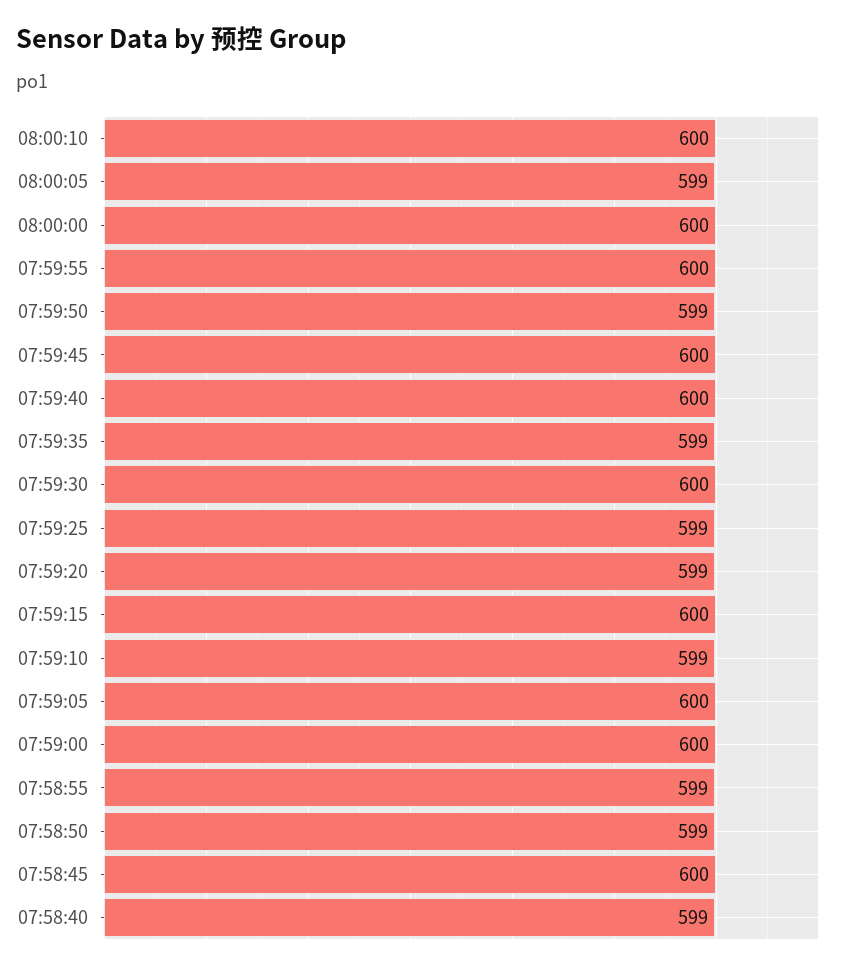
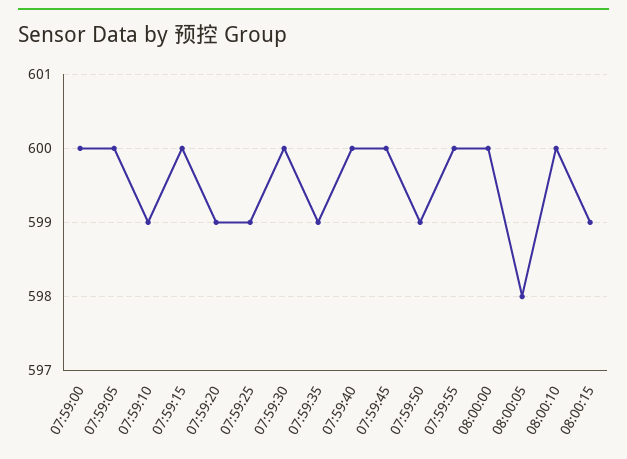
08:00:05: 599 -> 598
07:58:55: 599 -> none
07:58:50: 599 -> none
07:58:45: 600 -> none
07:58:40: 599 -> none
08:00:15: none -> 599

